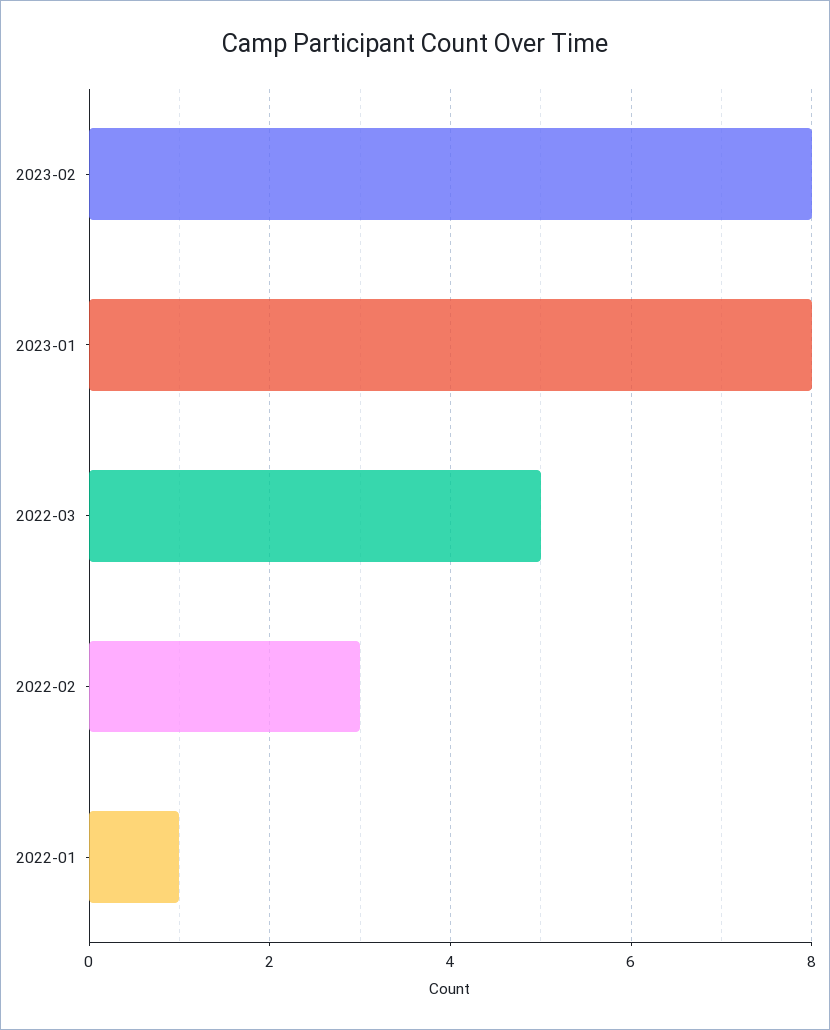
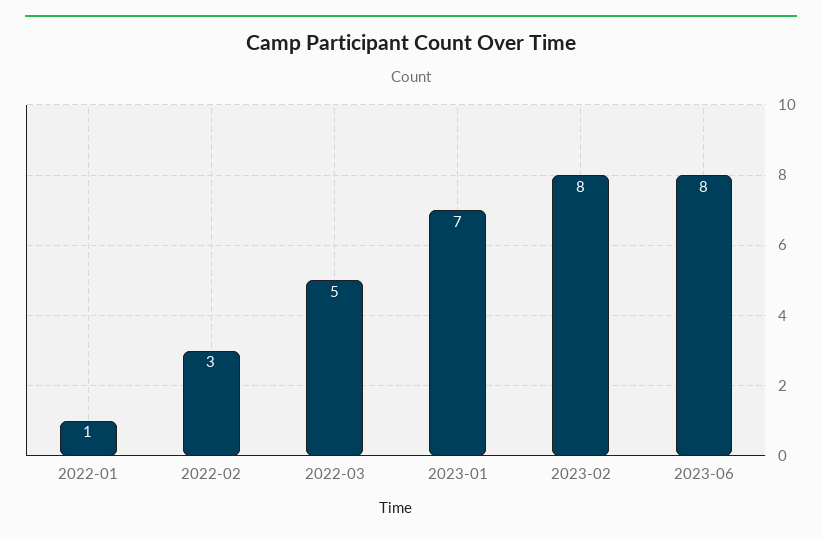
2023-01: 8 -> 7
2023-06: none -> 8

